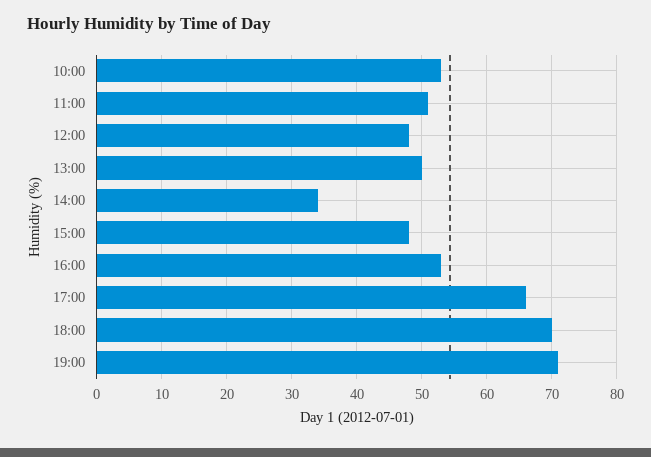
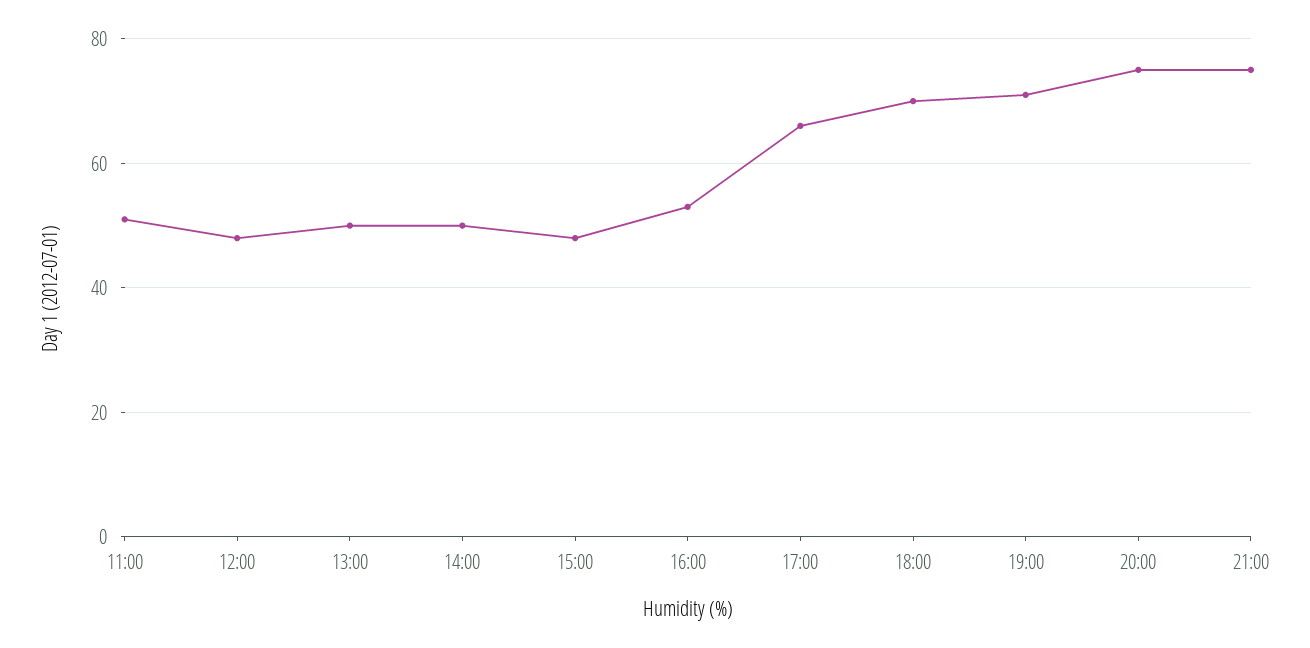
10:00: 53 -> none
14:00: 34 -> 50
20:00: none -> 75
21:00: none -> 75

